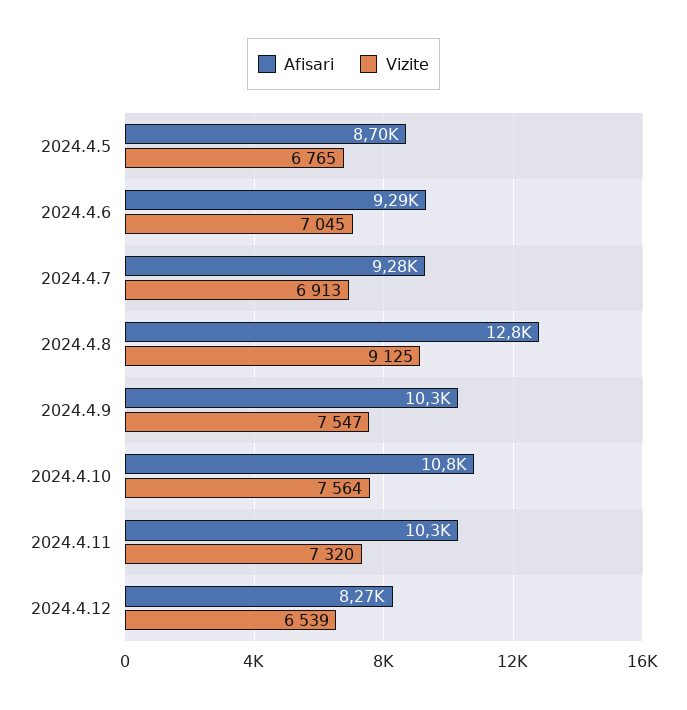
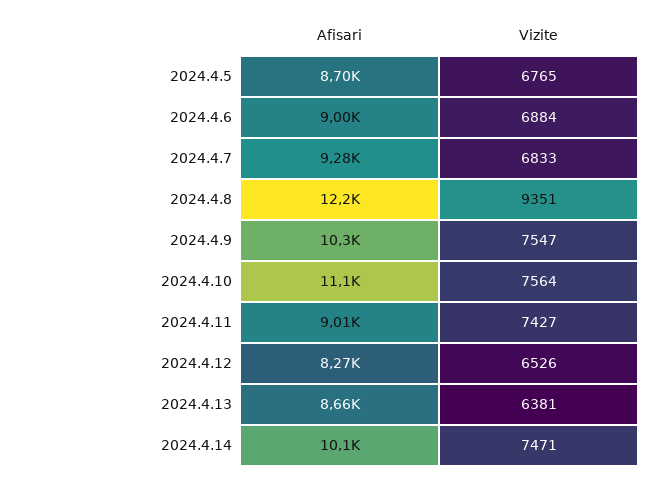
Afisari, 2024.4.6: 9290 -> 9000
Vizite, 2024.4.6: 7045 -> 6884
Vizite, 2024.4.7: 6913 -> 6833
Afisari, 2024.4.8: 12800 -> 12200
Vizite, 2024.4.8: 9125 -> 9351
Afisari, 2024.4.10: 10800 -> 11100
Afisari, 2024.4.11: 10300 -> 9010
Vizite, 2024.4.11: 7320 -> 7427
Vizite, 2024.4.12: 6539 -> 6526
Afisari, 2024.4.13: none -> 8660
Vizite, 2024.4.13: none -> 6381
Afisari, 2024.4.14: none -> 10100
Vizite, 2024.4.14: none -> 7471

